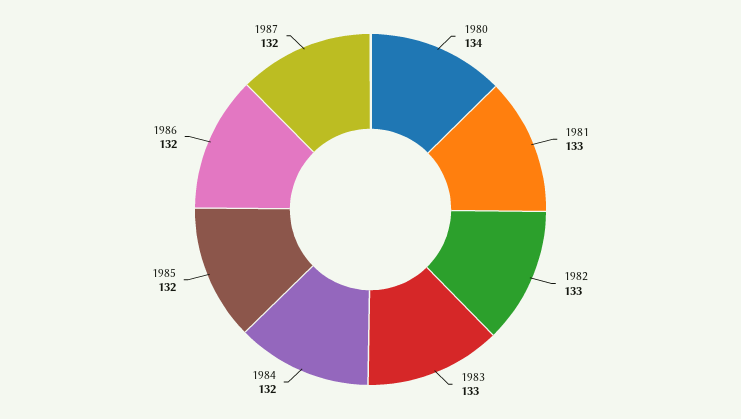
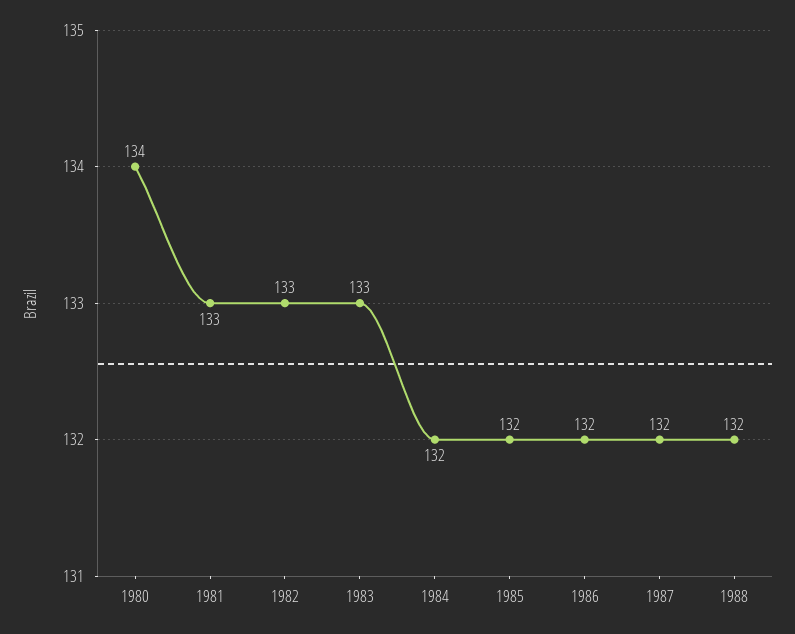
1988: none -> 132

